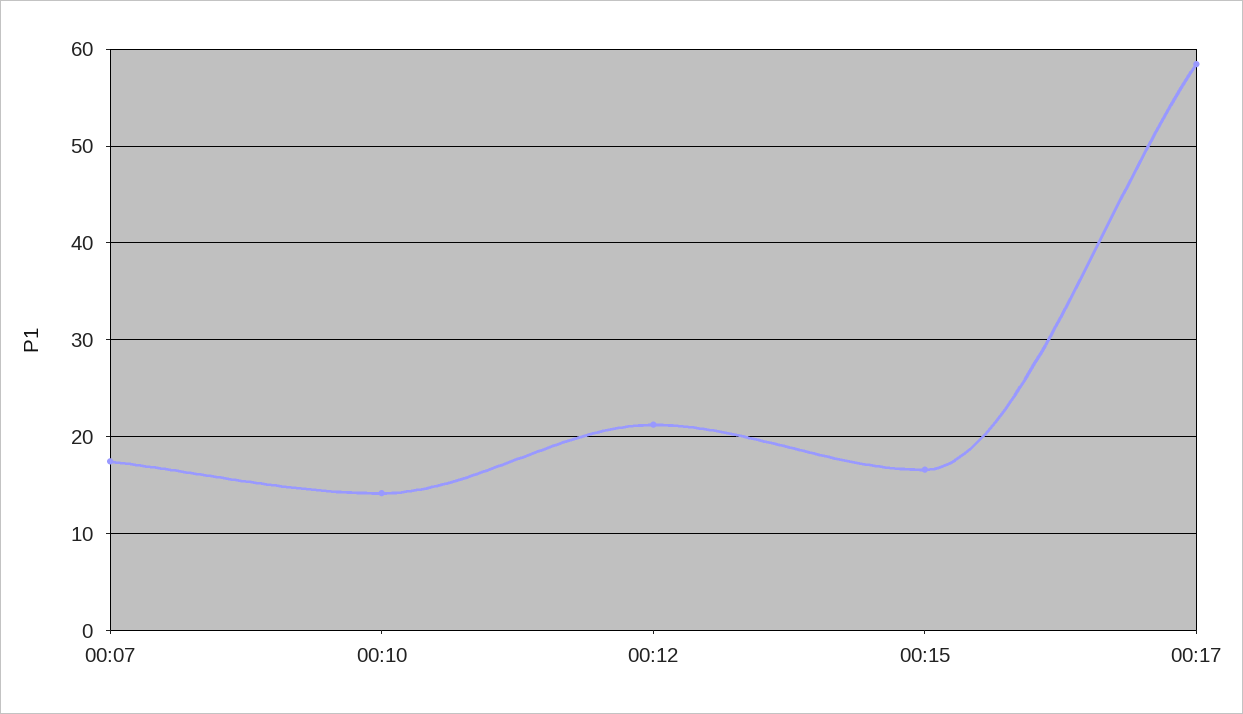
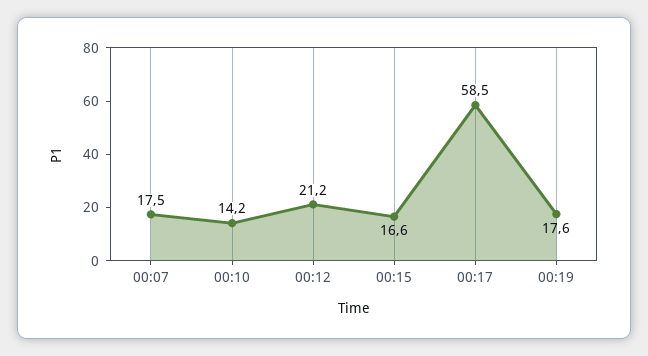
00:19: none -> 17.6

